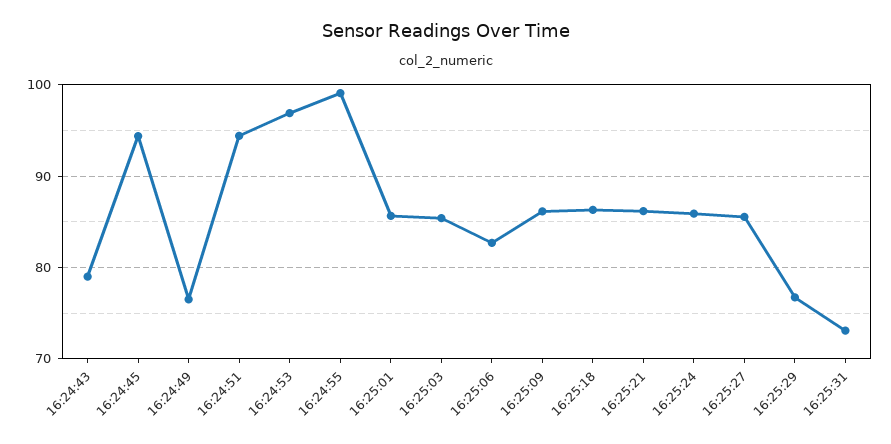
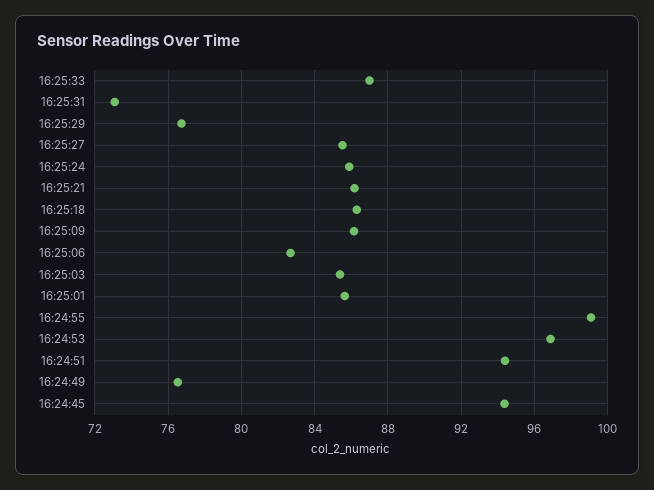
16:24:43: 79 -> none
16:25:33: none -> 87

